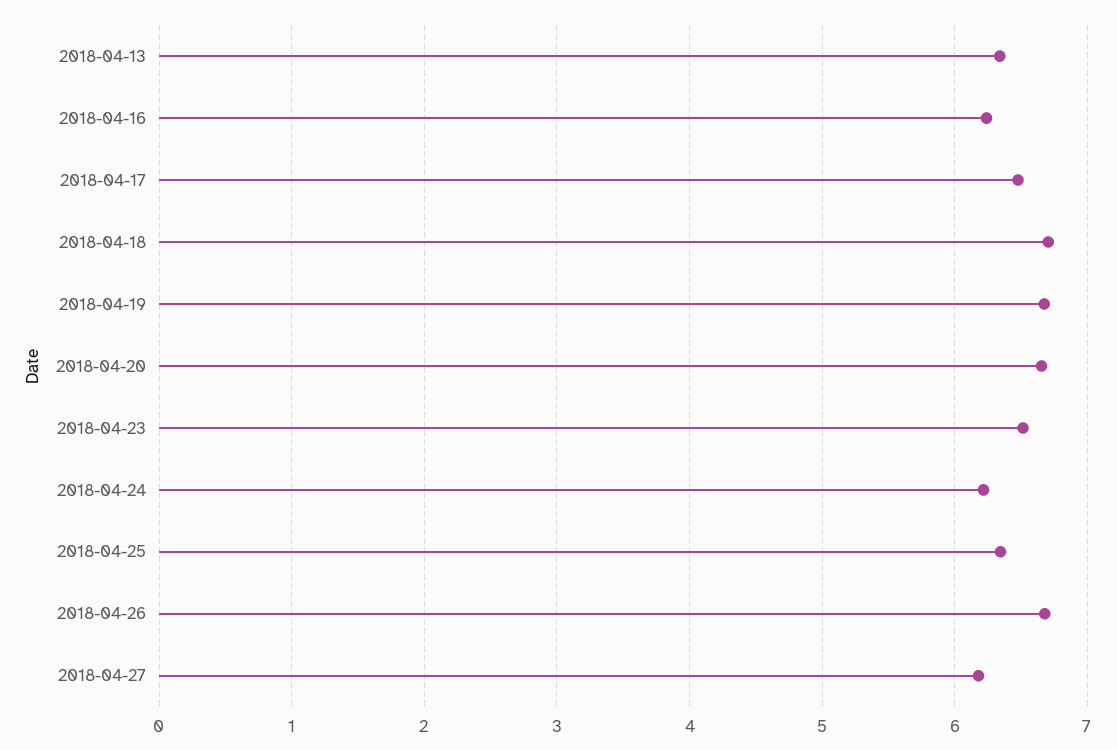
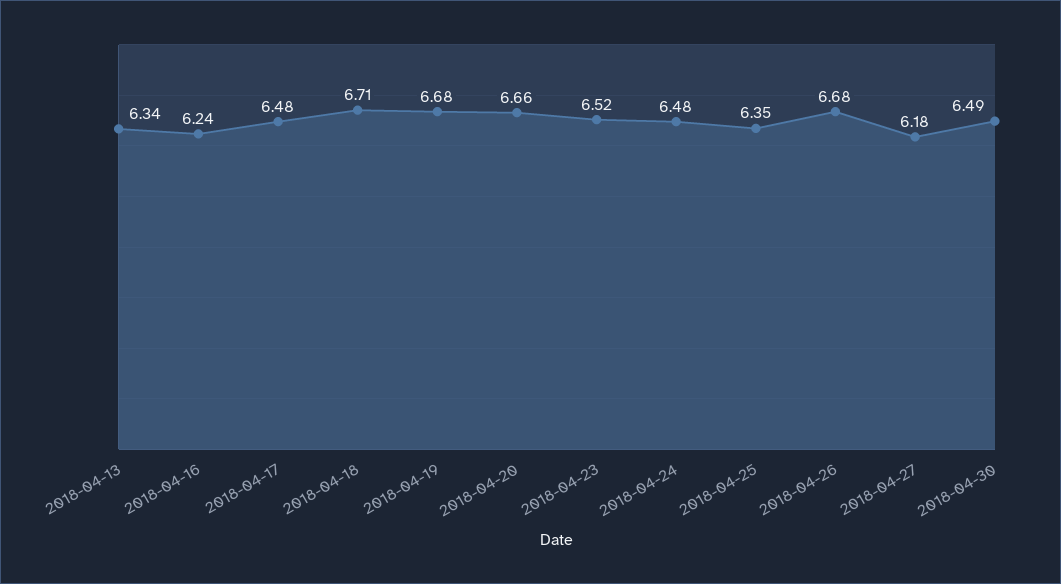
2018-04-24: 6.2 -> 6.48
2018-04-30: none -> 6.49

